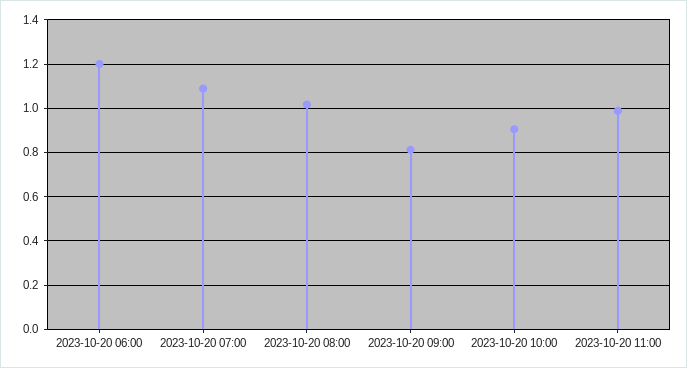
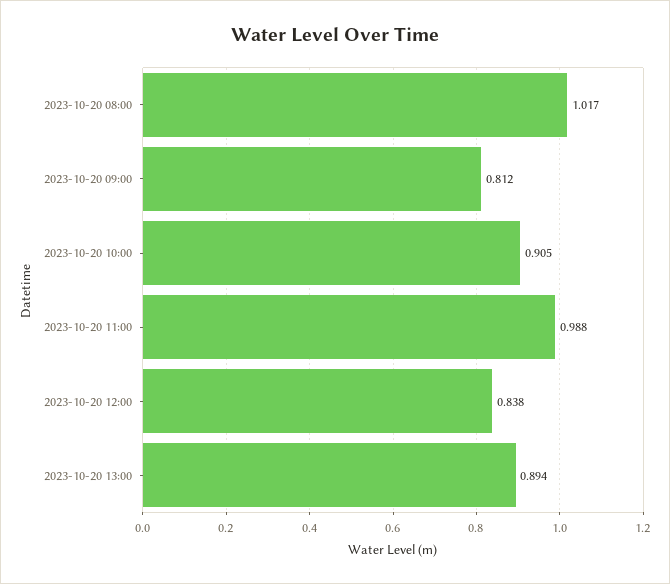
2023-10-20 06:00: 1.2 -> none
2023-10-20 07:00: 1.1 -> none
2023-10-20 12:00: none -> 0.838
2023-10-20 13:00: none -> 0.894

